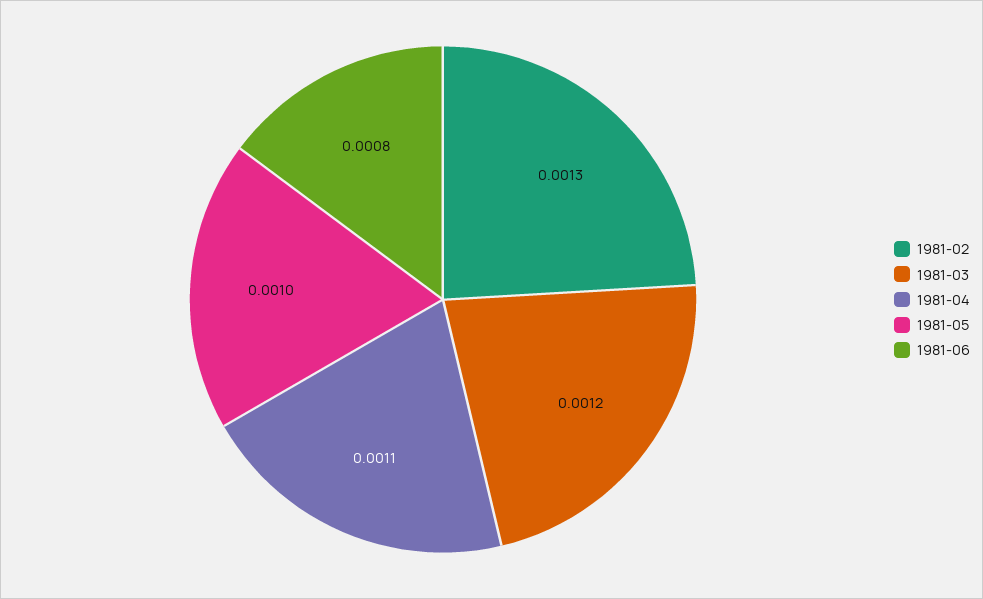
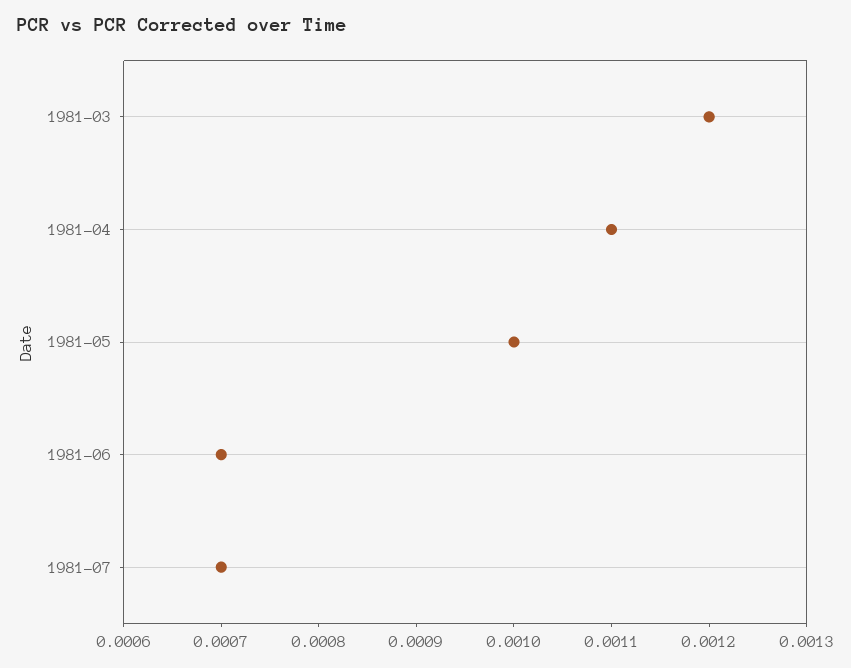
1981-02: 0.0013 -> none
1981-06: 0.0008 -> 0.0007
1981-07: none -> 0.0007

